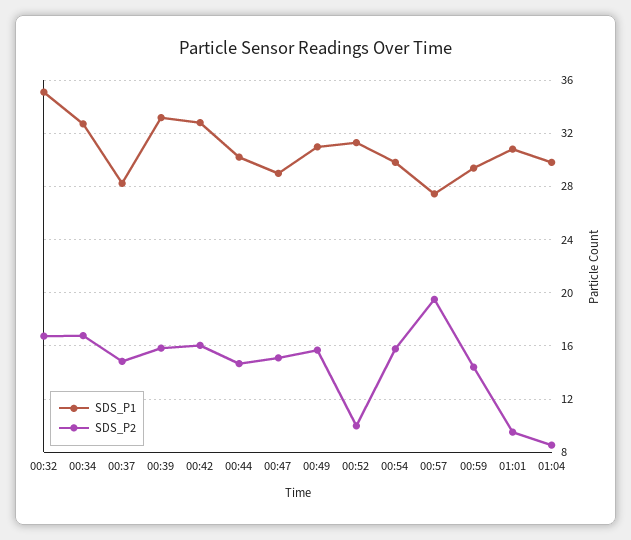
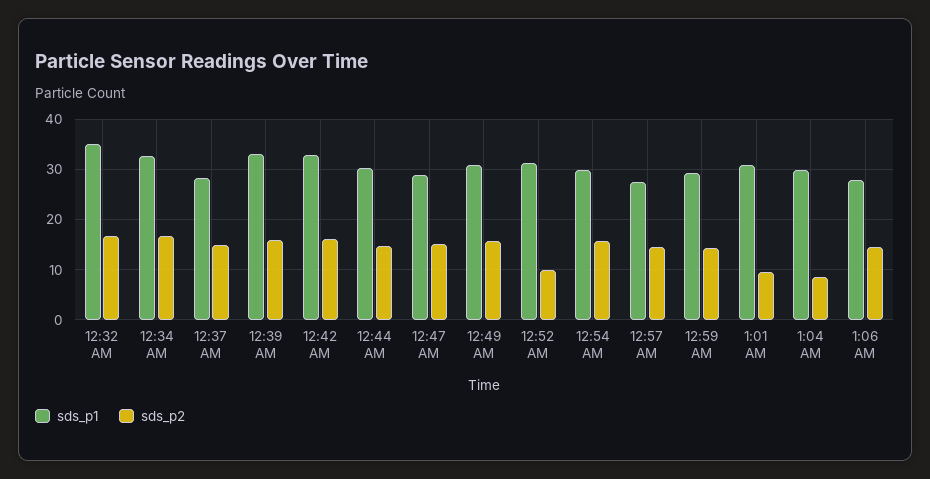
SDS_P2, 00:57: 19.5 -> 14
SDS_P1, 1:06 AM: none -> 28
SDS_P2, 1:06 AM: none -> 14

